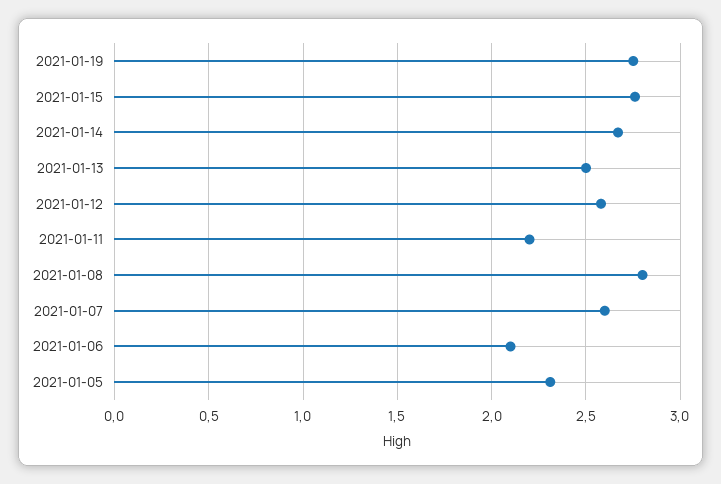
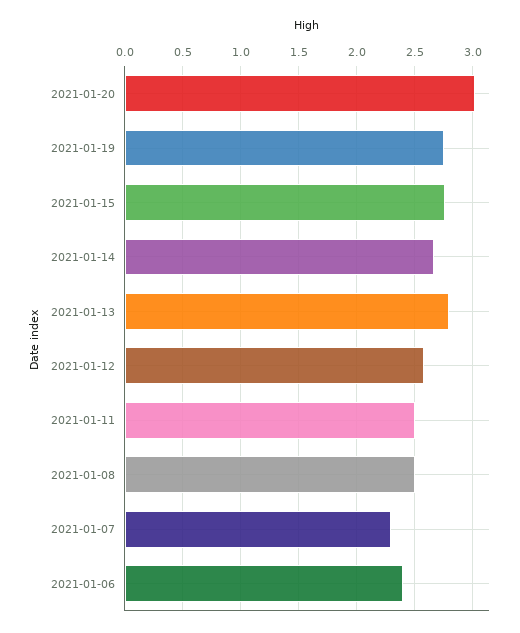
2021-01-13: 2.5 -> 2.8
2021-01-11: 2.2 -> 2.5
2021-01-08: 2.8 -> 2.5
2021-01-07: 2.6 -> 2.3
2021-01-06: 2.1 -> 2.4
2021-01-05: 2.3 -> none
2021-01-20: none -> 3

